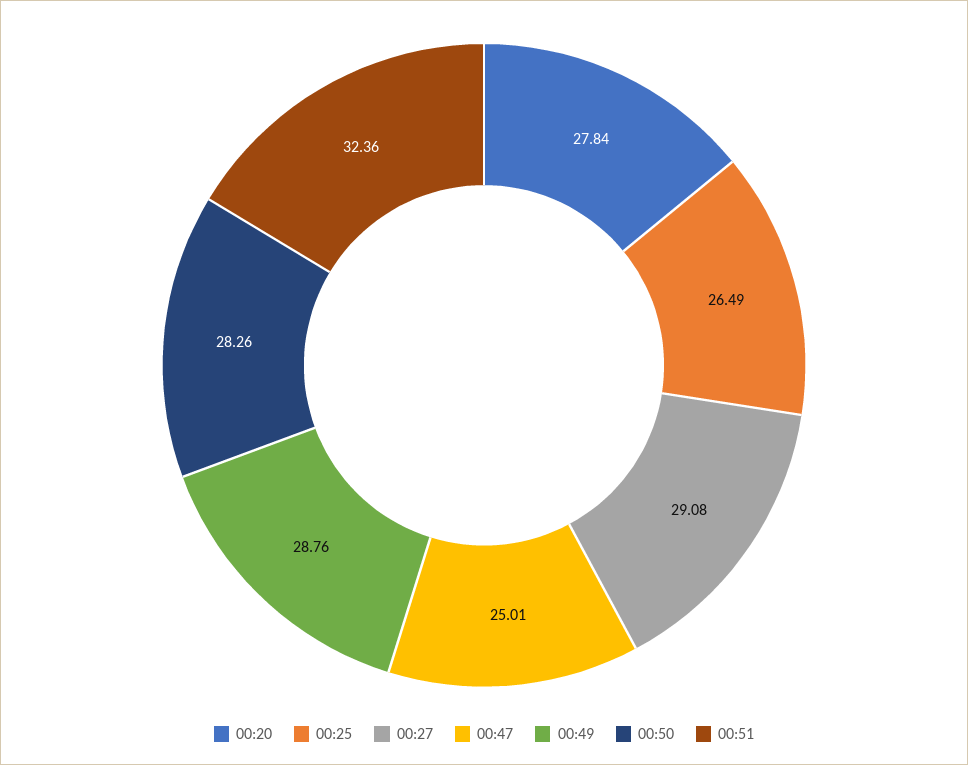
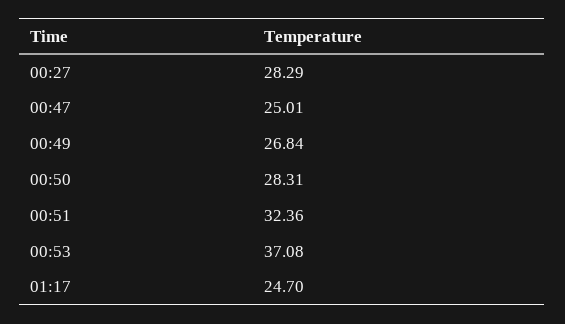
00:20: 27.84 -> none
00:25: 26.49 -> none
00:27: 29.08 -> 28.29
00:49: 28.76 -> 26.84
00:50: 28.26 -> 28.31
00:53: none -> 37.08
01:17: none -> 24.7

